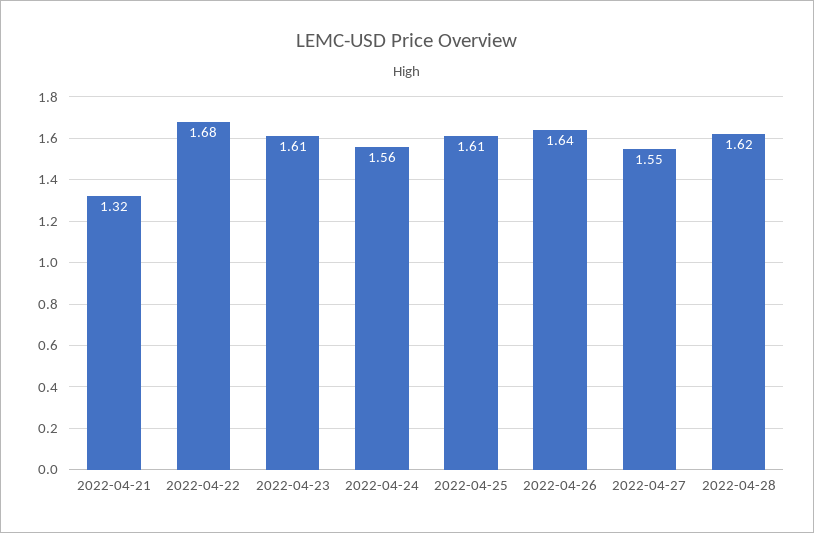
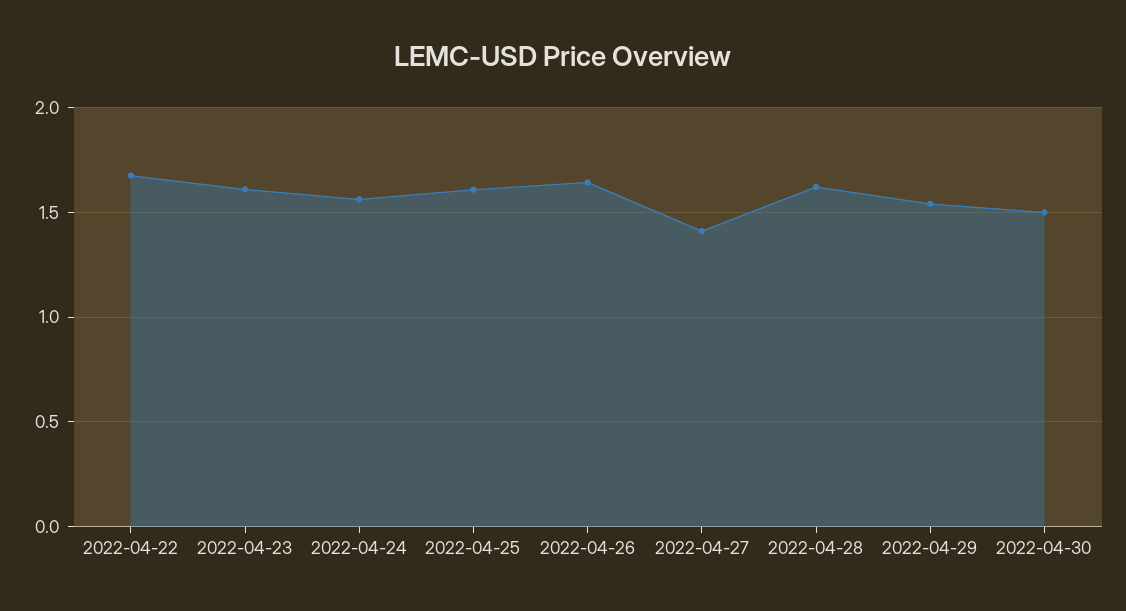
2022-04-21: 1.32 -> none
2022-04-27: 1.55 -> 1.4
2022-04-29: none -> 1.55
2022-04-30: none -> 1.5

